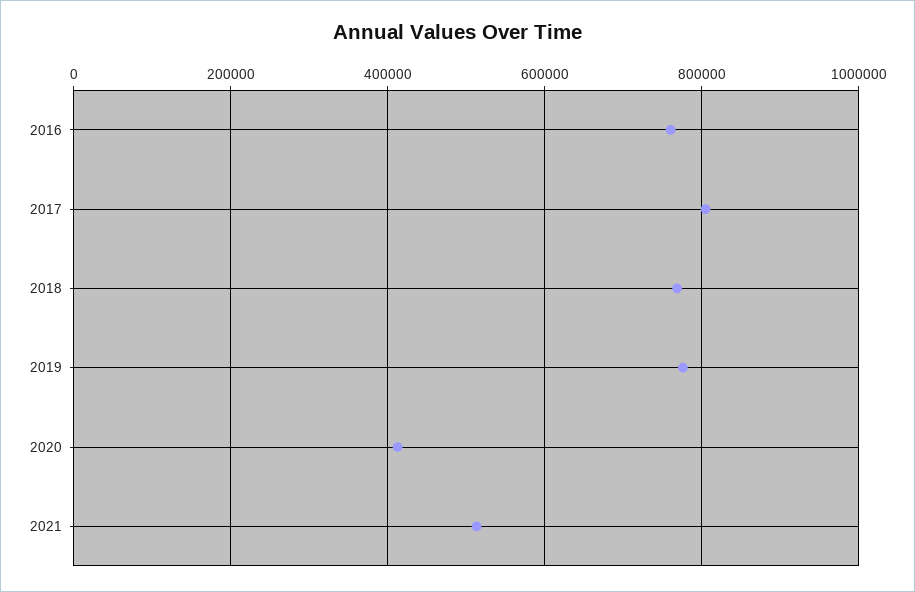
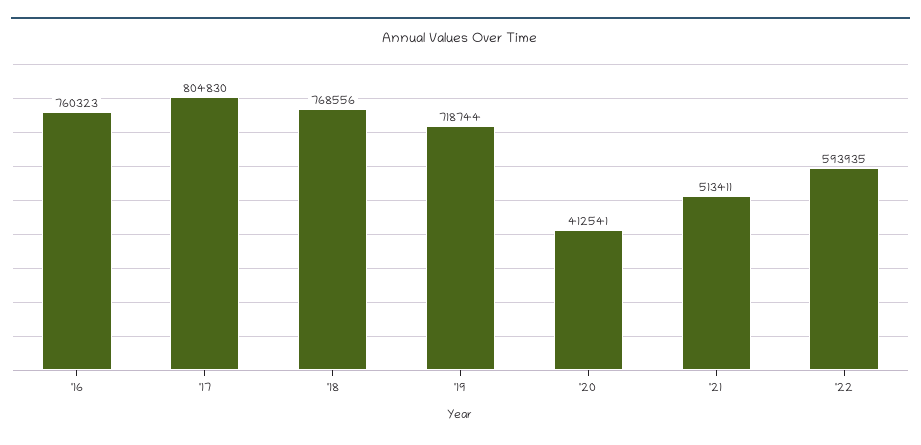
2019: 780000 -> 718744
'22: none -> 593935

